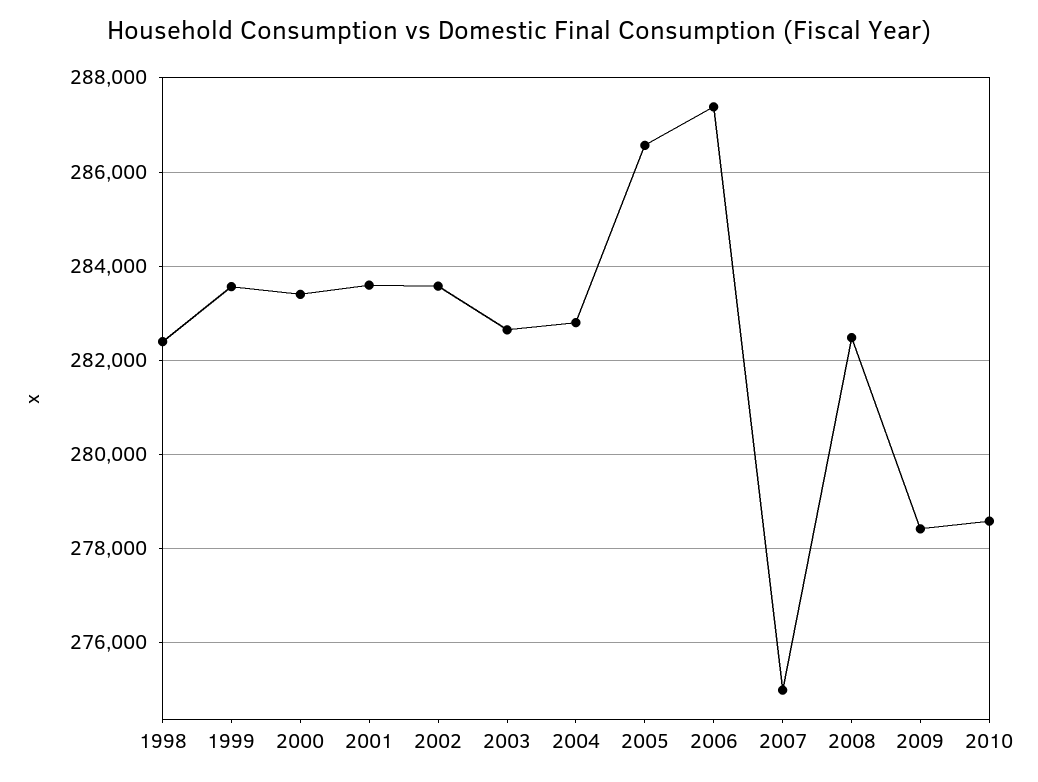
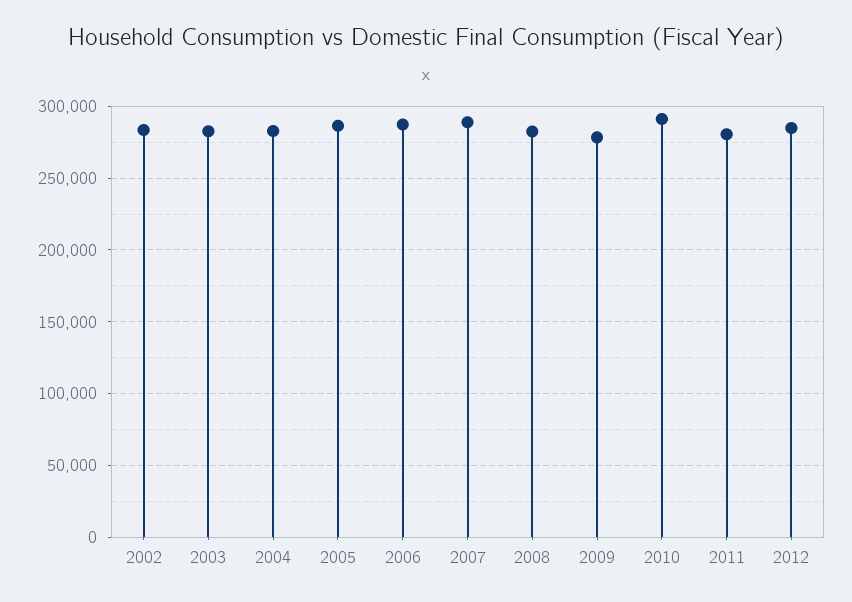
1998: 282400 -> none
1999: 283600 -> none
2000: 283400 -> none
2001: 283600 -> none
2007: 275000 -> 290000
2010: 278600 -> 290000
2011: none -> 280000
2012: none -> 285000

